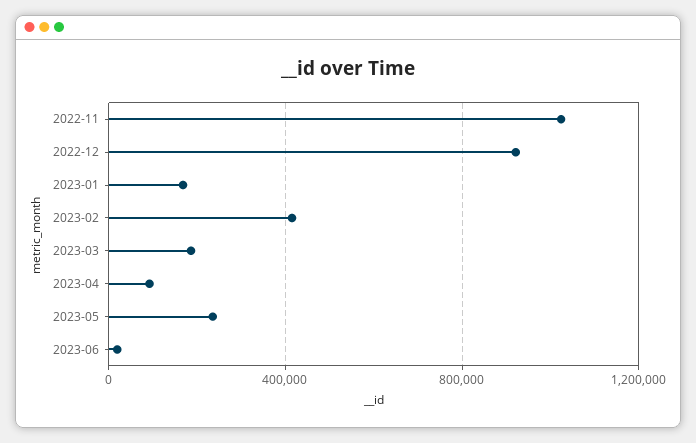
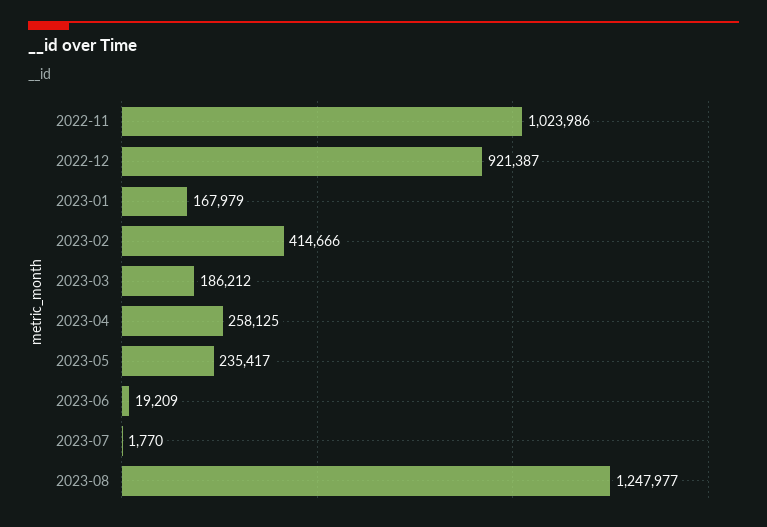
2023-04: 100000 -> 258125
2023-07: none -> 1770
2023-08: none -> 1247977

